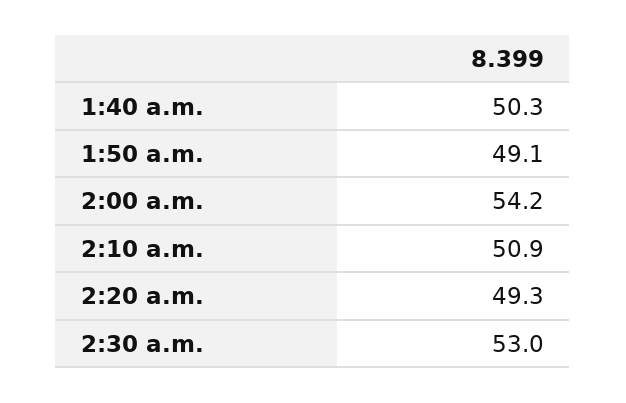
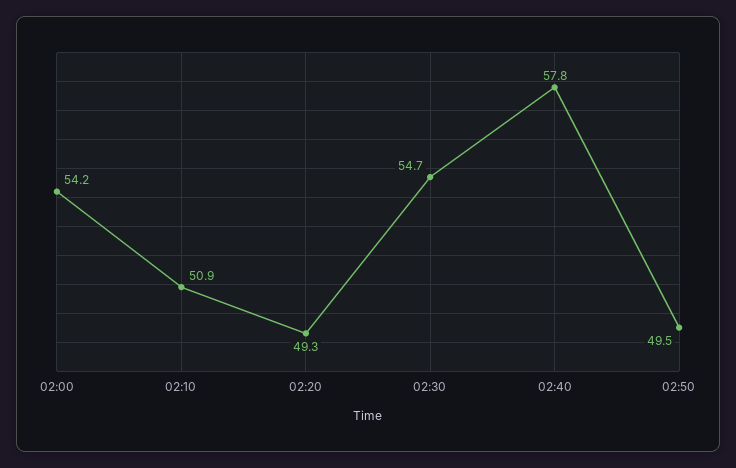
1:40 a.m.: 50.3 -> none
1:50 a.m.: 49.1 -> none
2:30 a.m.: 53 -> 54.7
02:40: none -> 57.8
02:50: none -> 49.5

